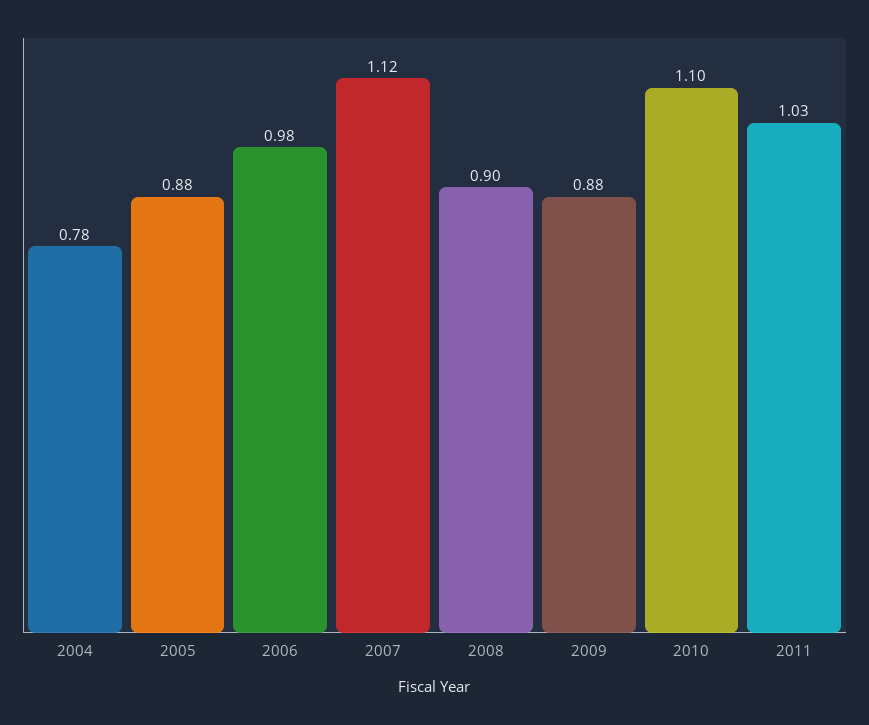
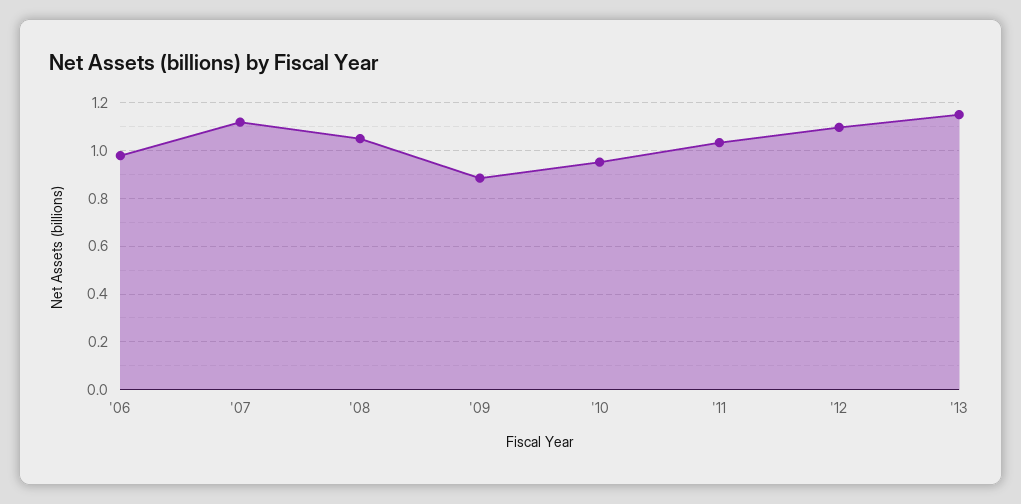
2004: 0.78 -> none
2005: 0.88 -> none
2008: 0.9 -> 1.05
2010: 1.1 -> 0.95
'12: none -> 1.1
'13: none -> 1.15

